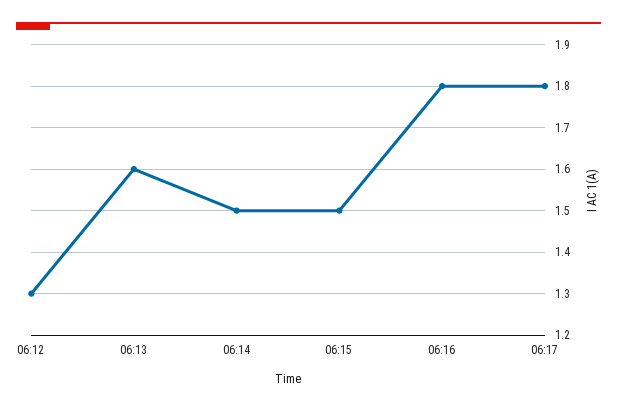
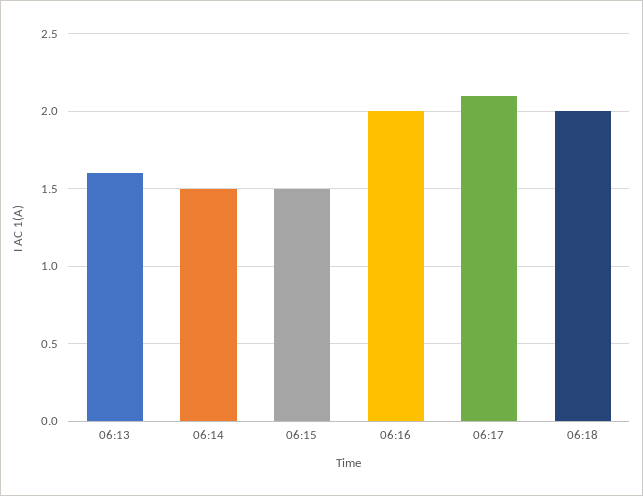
06:12: 1.3 -> none
06:16: 1.8 -> 2
06:17: 1.8 -> 2.1
06:18: none -> 2

